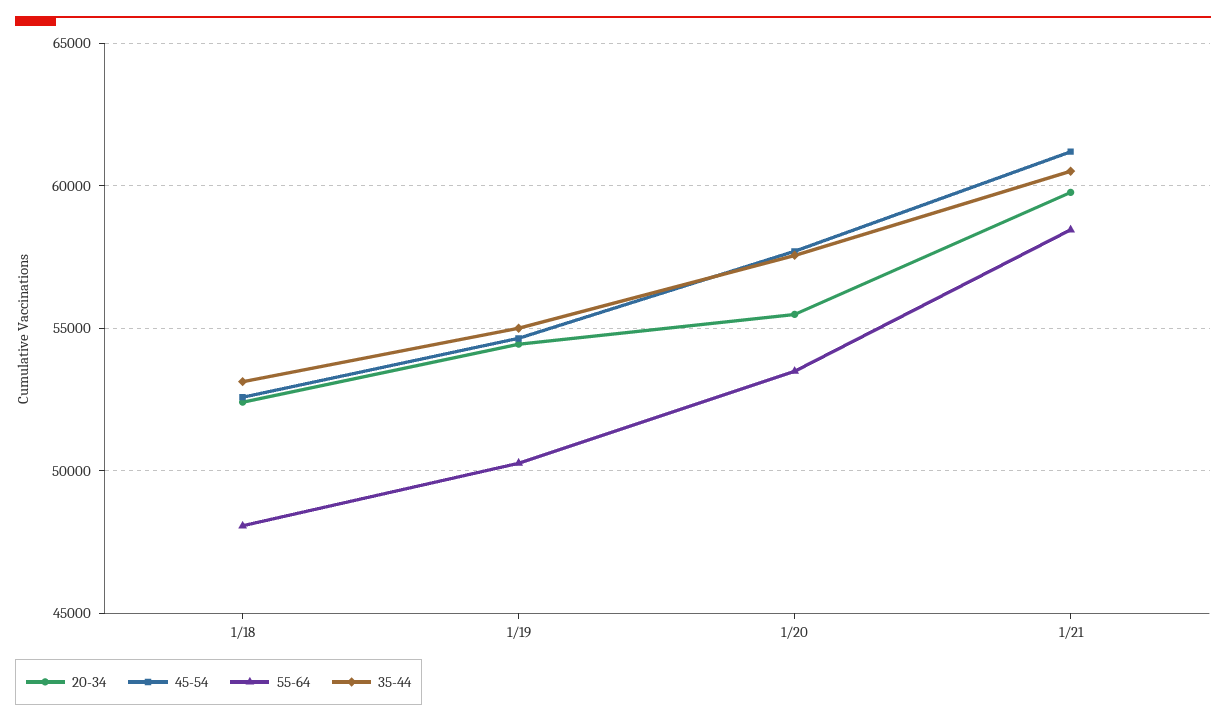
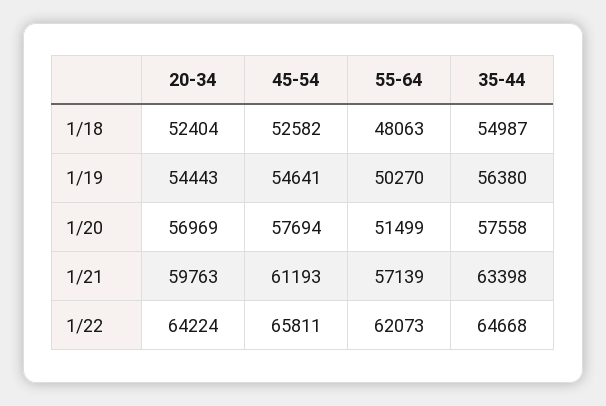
35-44, 1/18: 53000 -> 54987
35-44, 1/19: 55000 -> 56380
20-34, 1/20: 55500 -> 56969
55-64, 1/20: 53500 -> 51499
55-64, 1/21: 58500 -> 57139
35-44, 1/21: 60500 -> 63398
20-34, 1/22: none -> 64224
45-54, 1/22: none -> 65811
55-64, 1/22: none -> 62073
35-44, 1/22: none -> 64668

